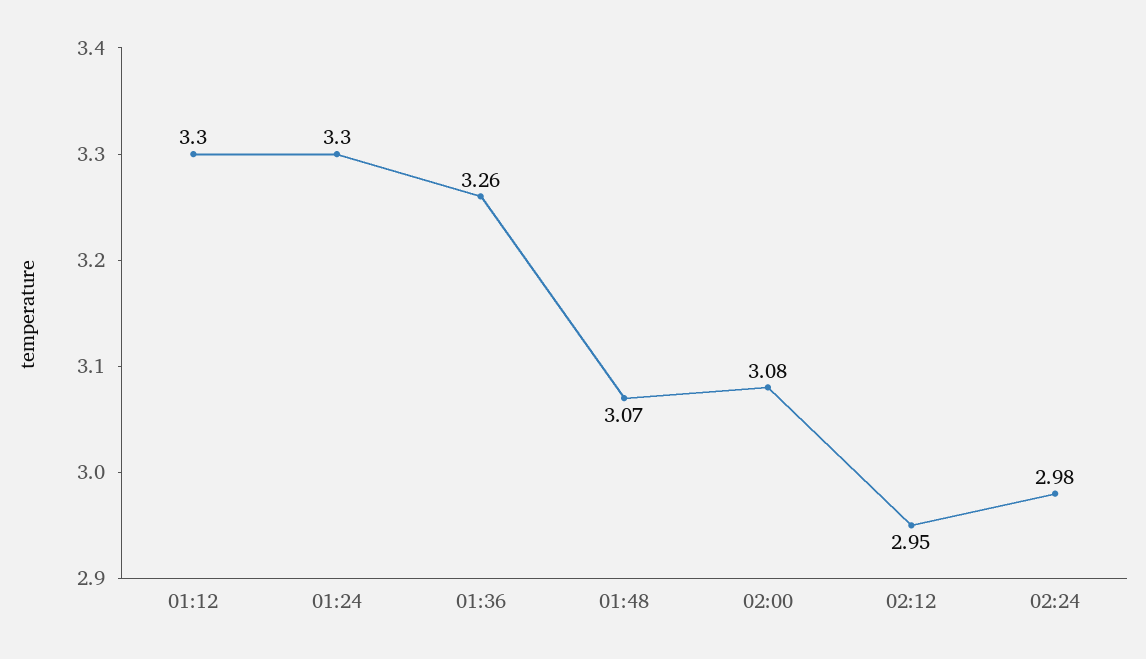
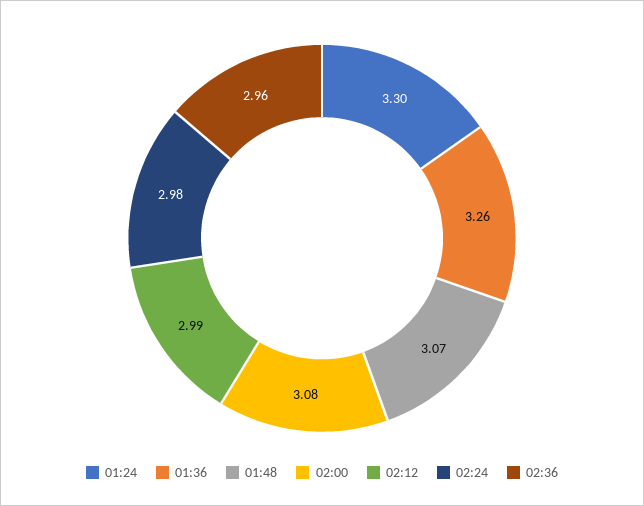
01:12: 3.3 -> none
02:12: 2.95 -> 2.99
02:36: none -> 2.96

